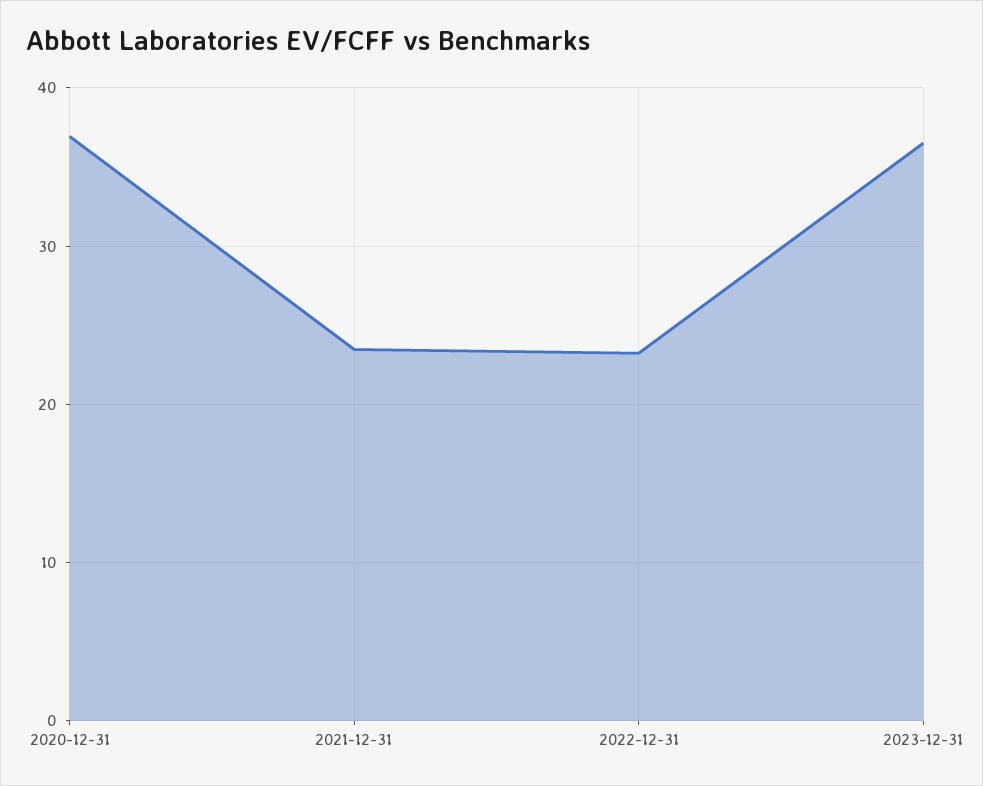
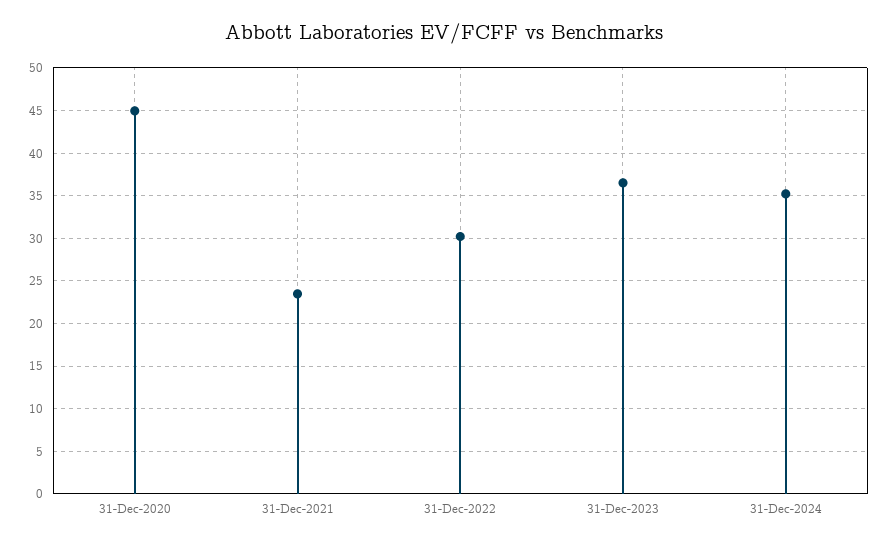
2020-12-31: 37 -> 45
2022-12-31: 23 -> 30
31-Dec-2024: none -> 35

